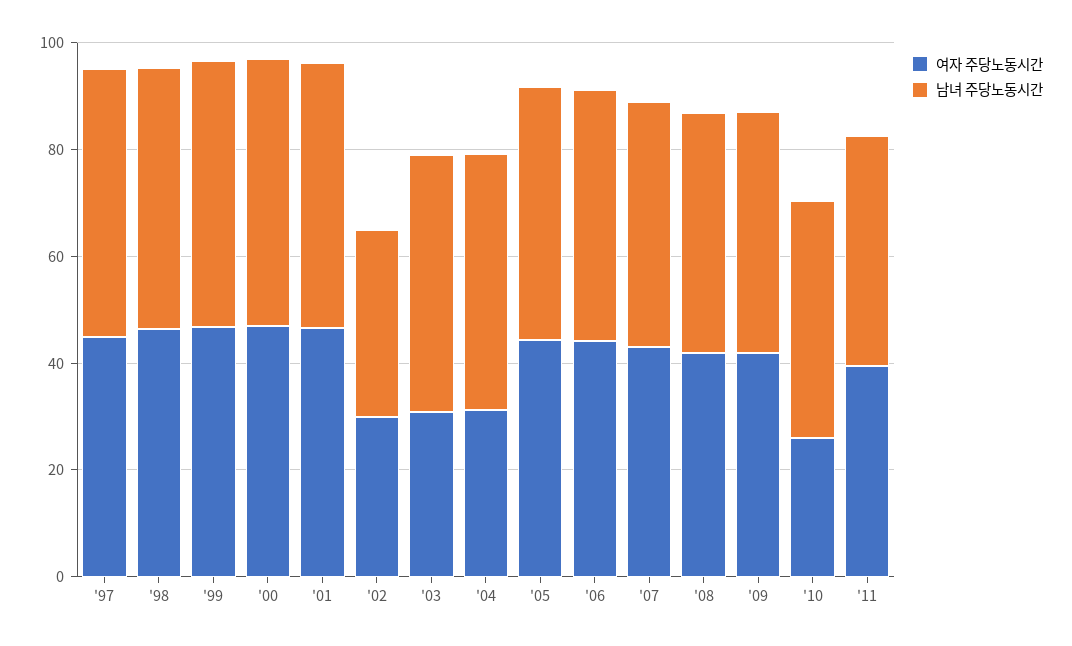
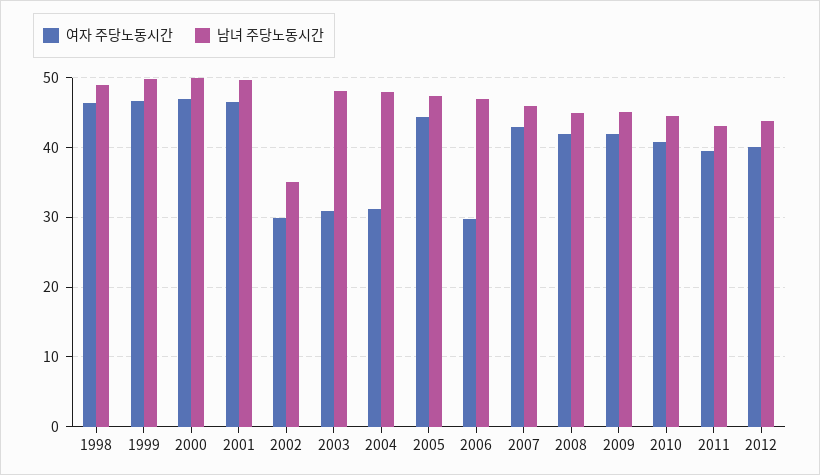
여자 주당노동시간, '97: 45 -> none
남녀 주당노동시간, '97: 50 -> none
여자 주당노동시간, '06: 45 -> 30
여자 주당노동시간, '10: 25 -> 41
여자 주당노동시간, 2012: none -> 40
남녀 주당노동시간, 2012: none -> 44

